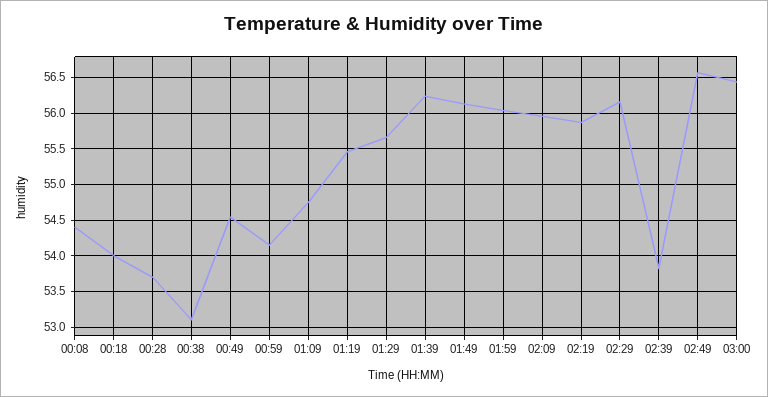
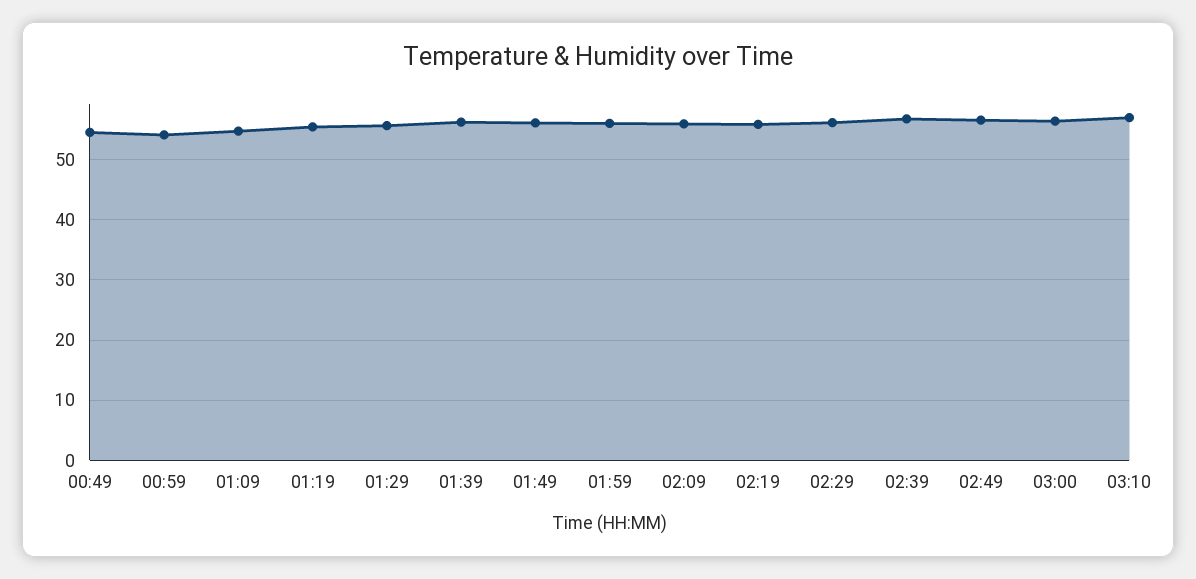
00:08: 54.4 -> none
00:18: 54 -> none
00:28: 53.7 -> none
00:38: 53.1 -> none
02:39: 53.8 -> 57
03:10: none -> 57

